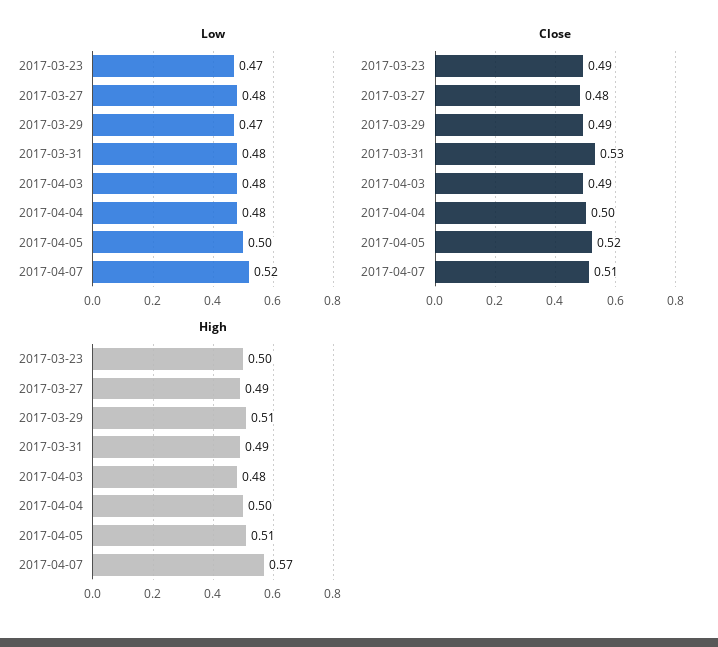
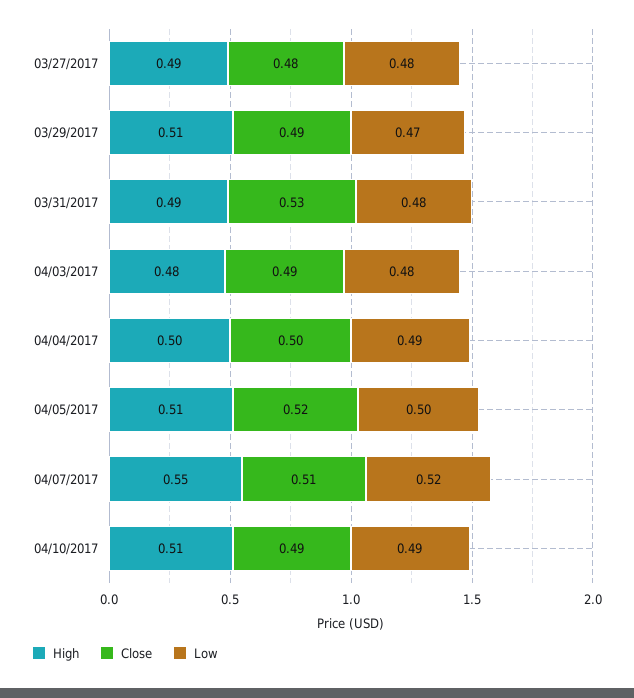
Low, 2017-03-23: 0.47 -> none
Low, 2017-04-04: 0.48 -> 0.49
Close, 2017-03-23: 0.49 -> none
High, 2017-03-23: 0.5 -> none
High, 2017-04-07: 0.57 -> 0.55
High, 04/10/2017: none -> 0.51
Close, 04/10/2017: none -> 0.49
Low, 04/10/2017: none -> 0.49

